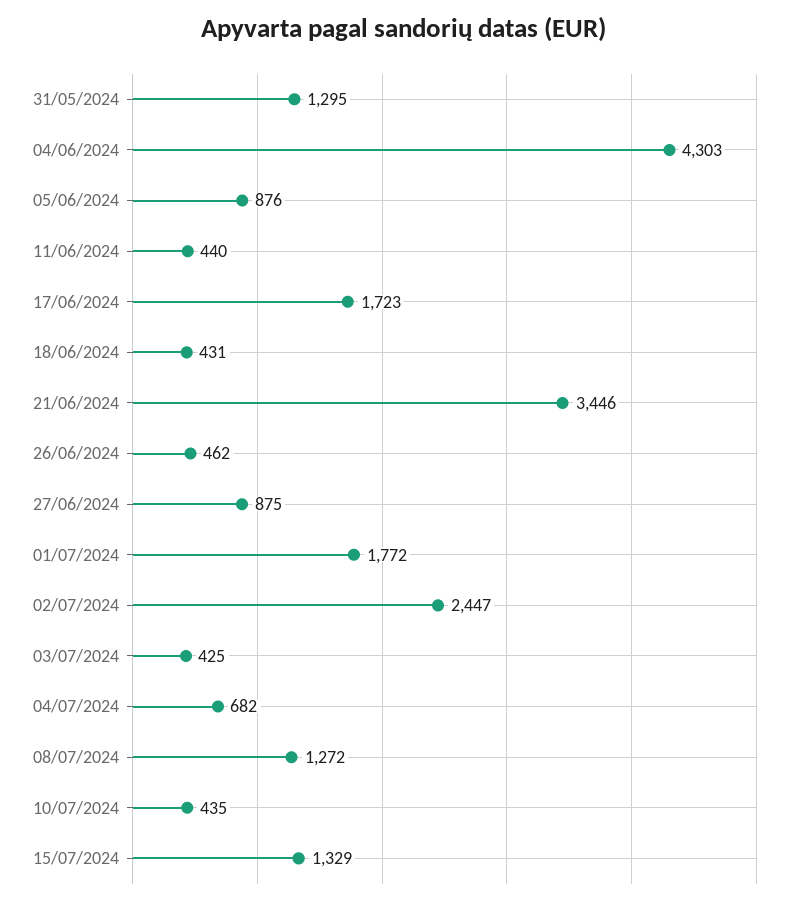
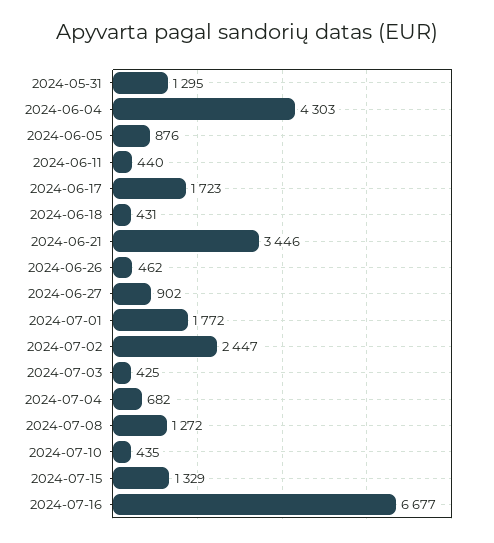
27/06/2024: 875 -> 902
2024-07-16: none -> 6677

